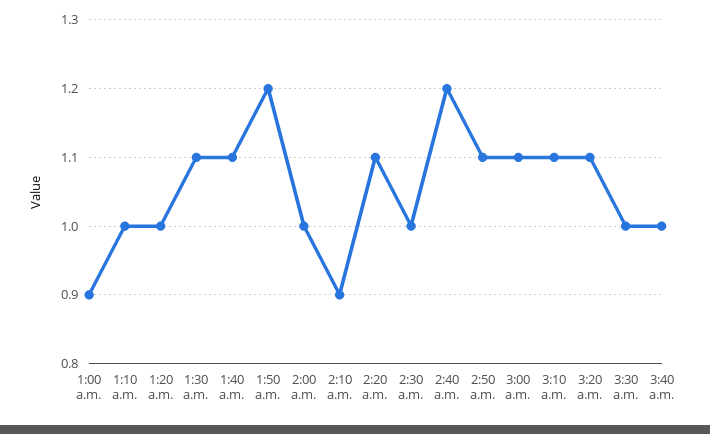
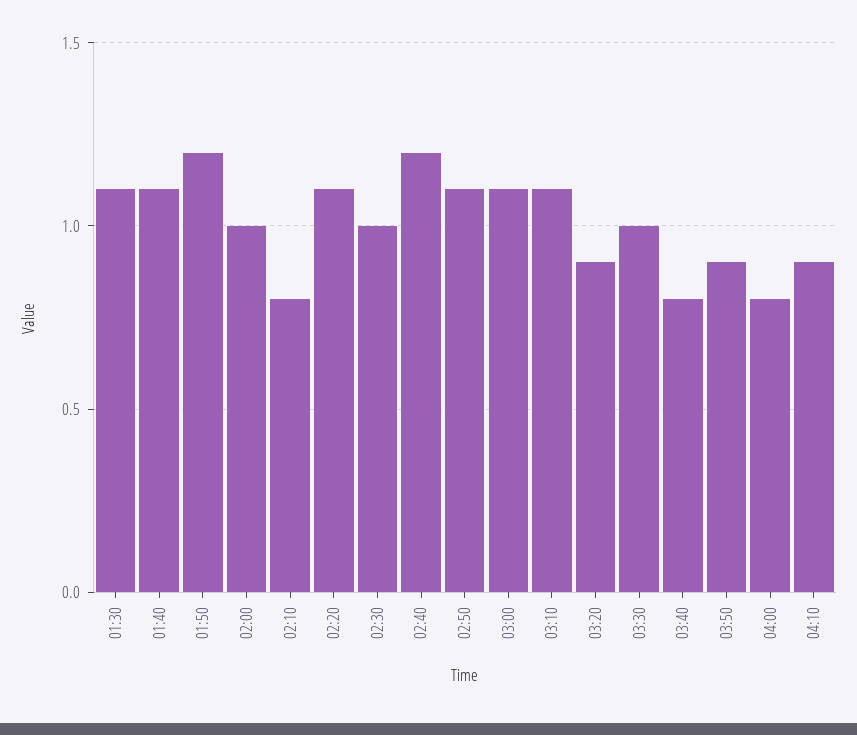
1:00 a.m.: 0.9 -> none
1:10 a.m.: 1 -> none
1:20 a.m.: 1 -> none
2:10 a.m.: 0.9 -> 0.8
3:20 a.m.: 1.1 -> 0.9
3:40 a.m.: 1 -> 0.8
03:50: none -> 0.9
04:00: none -> 0.8
04:10: none -> 0.9

